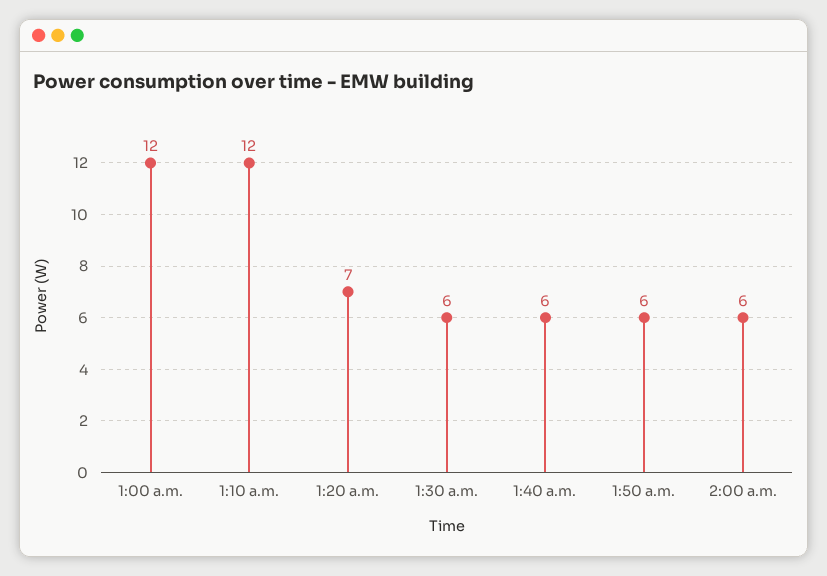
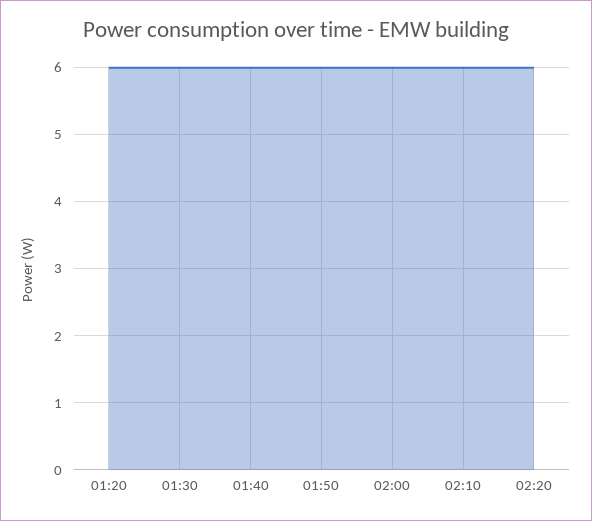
1:00 a.m.: 12 -> none
1:10 a.m.: 12 -> none
1:20 a.m.: 7 -> 6
02:10: none -> 6
02:20: none -> 6

